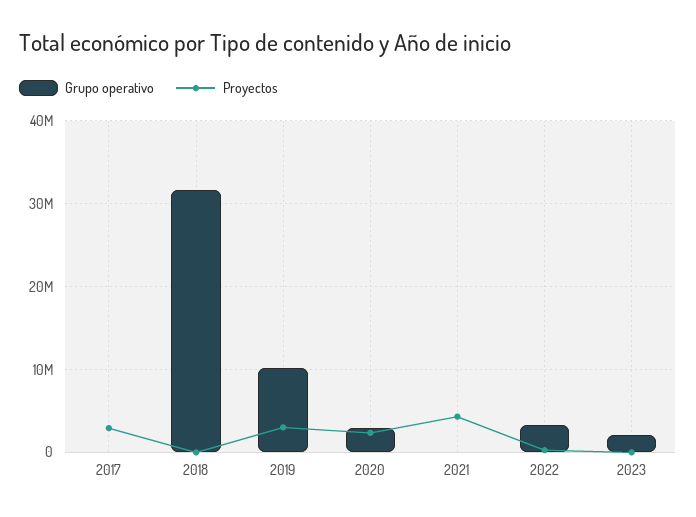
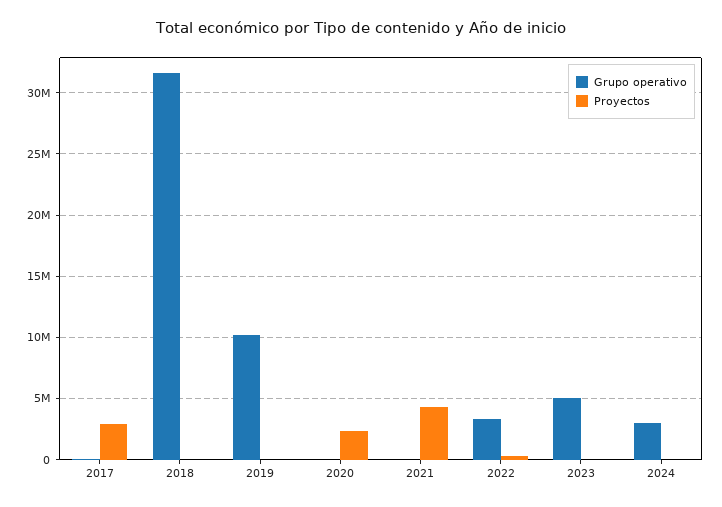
Proyectos, 2019: 3000000 -> 0
Grupo operativo, 2020: 3000000 -> 0
Grupo operativo, 2023: 2000000 -> 5000000
Grupo operativo, 2024: none -> 3000000
Proyectos, 2024: none -> 0

